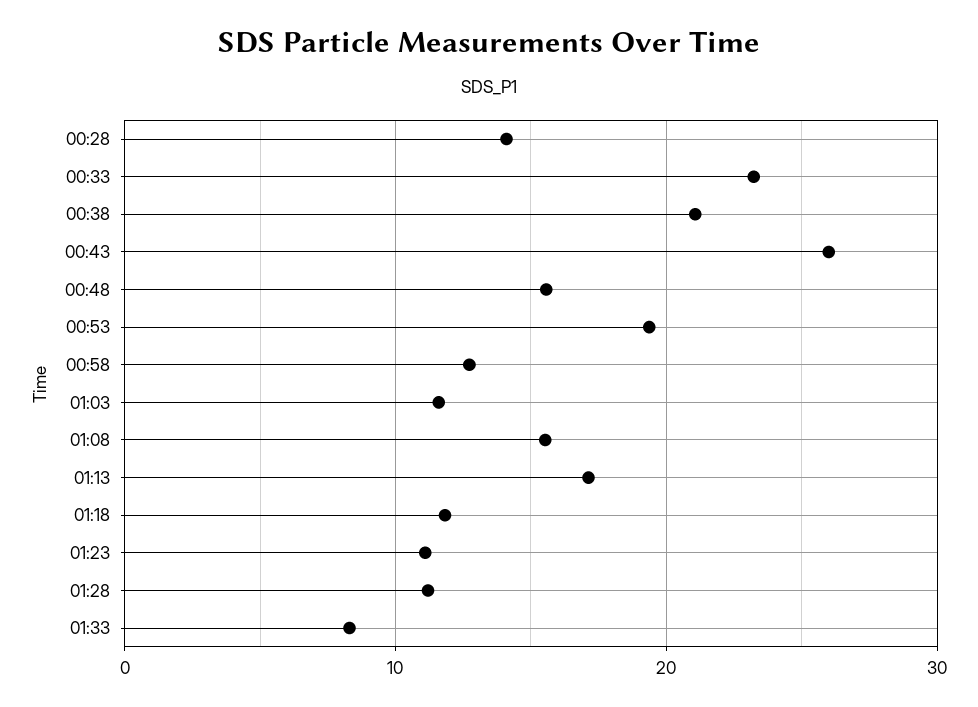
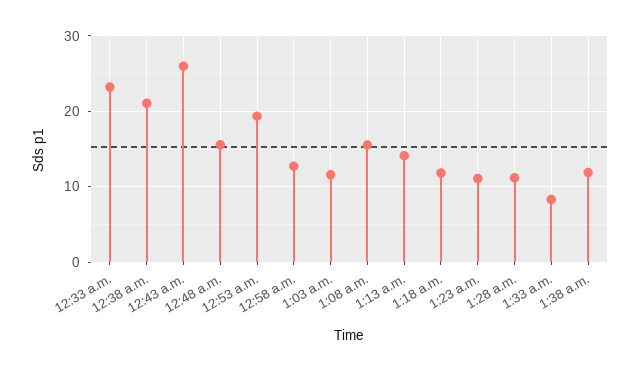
00:28: 14 -> none
01:13: 17 -> 14
1:38 a.m.: none -> 12

